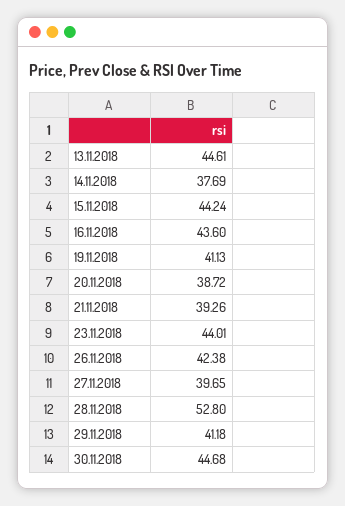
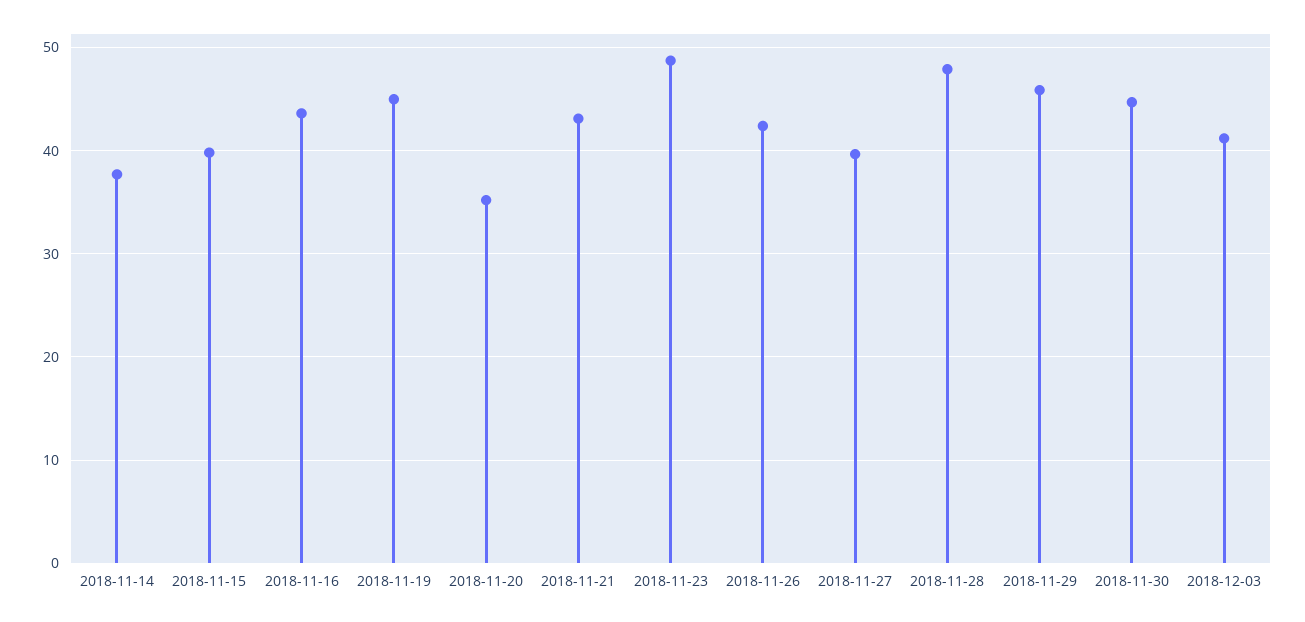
13.11.2018: 44.61 -> none
15.11.2018: 44.24 -> 40
19.11.2018: 41.13 -> 45
20.11.2018: 38.72 -> 35
21.11.2018: 39.26 -> 43
23.11.2018: 44.01 -> 49
28.11.2018: 52.8 -> 48
29.11.2018: 41.18 -> 46
2018-12-03: none -> 41

